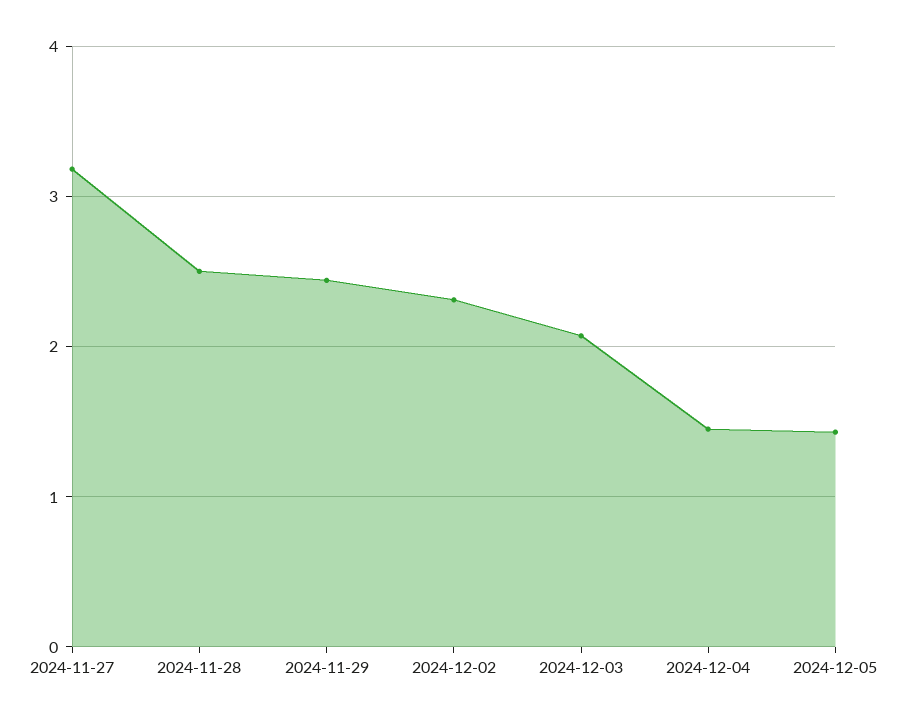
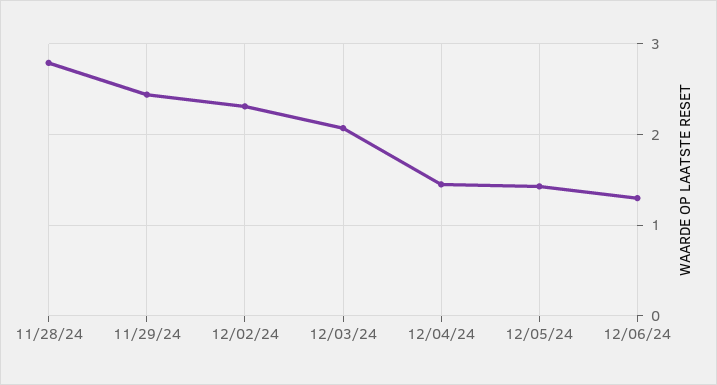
2024-11-27: 3.2 -> none
2024-11-28: 2.5 -> 2.8
12/06/24: none -> 1.3

